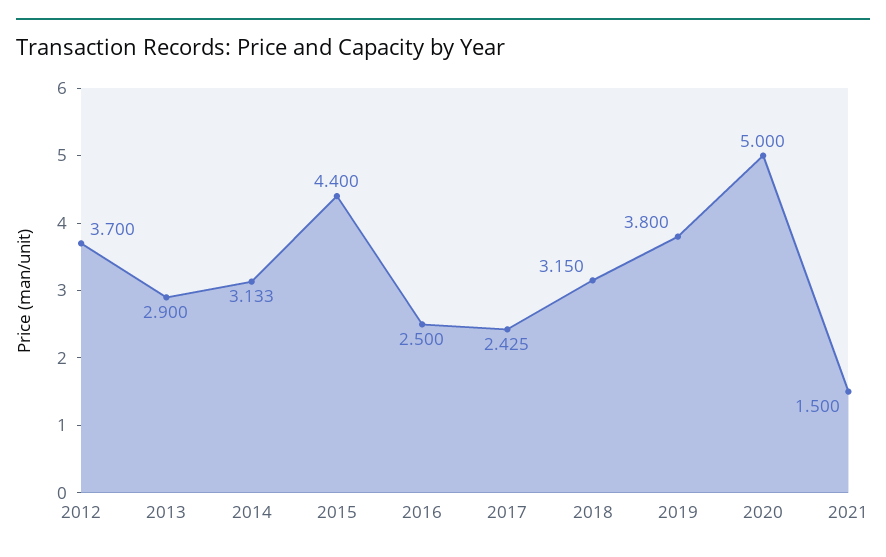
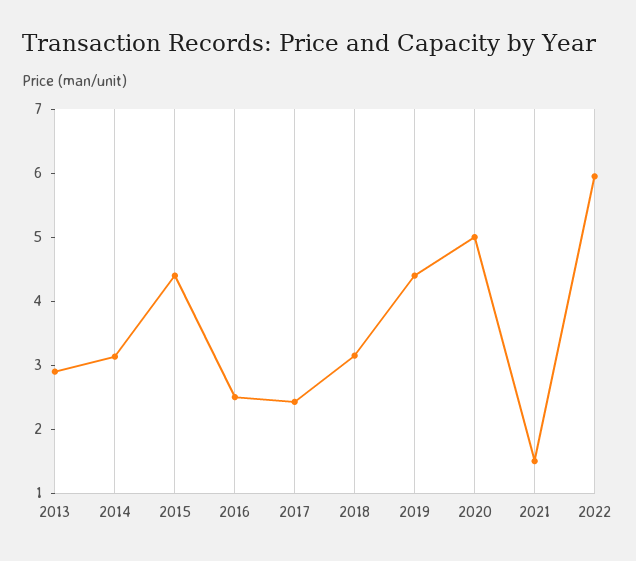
2012: 3.7 -> none
2019: 3.8 -> 4.4
2022: none -> 6

